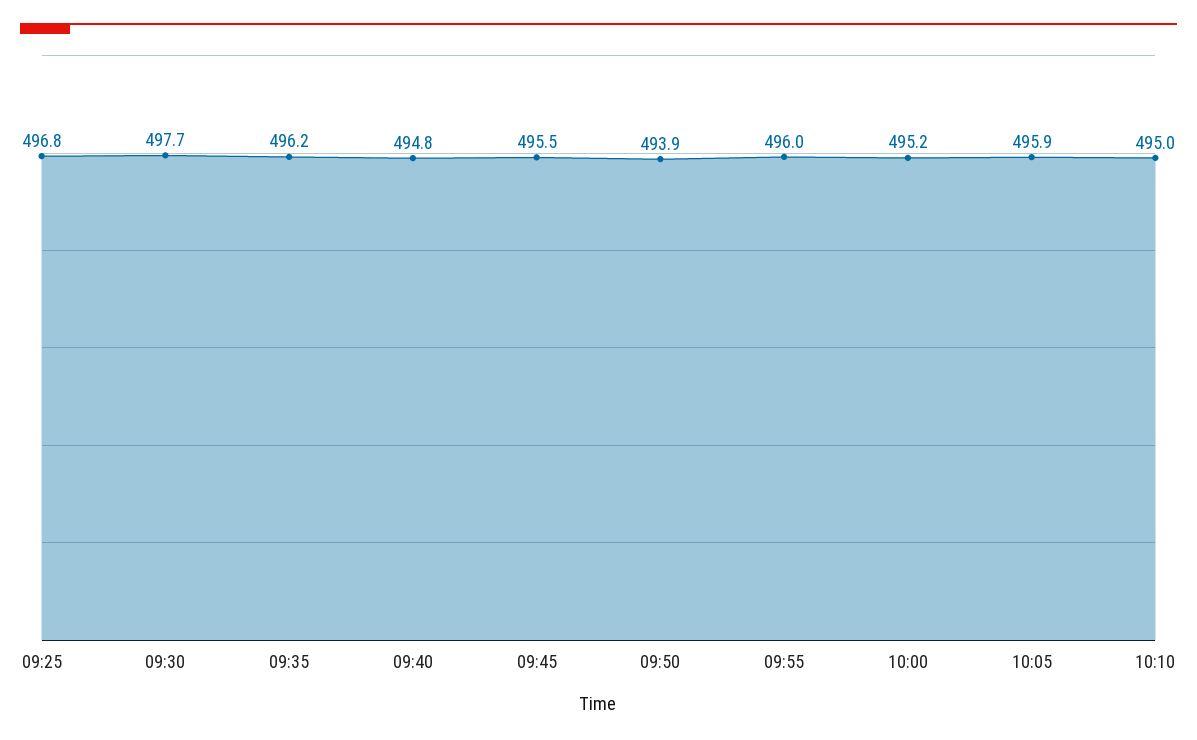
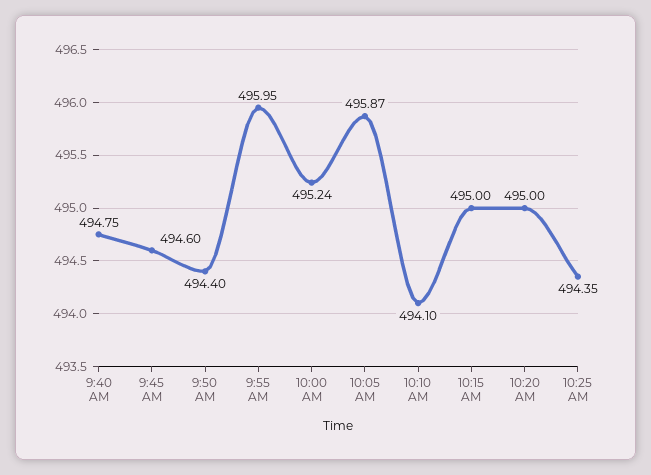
09:25: 496.8 -> none
09:30: 497.7 -> none
09:35: 496.2 -> none
09:45: 495.5 -> 494.6
09:50: 493.9 -> 494.4
10:10: 495 -> 494.1
10:15 AM: none -> 495
10:20 AM: none -> 495
10:25 AM: none -> 494.35

